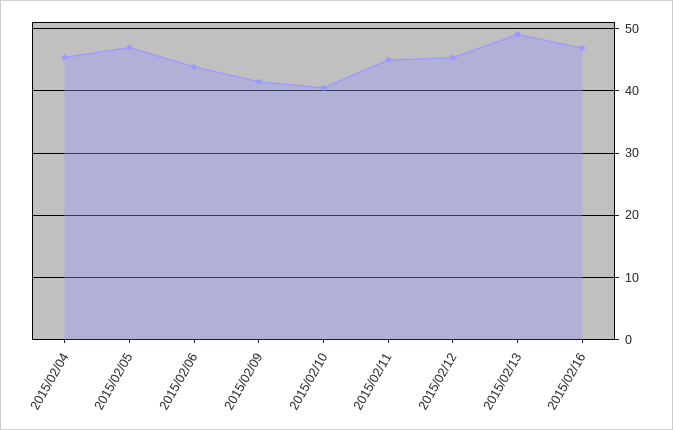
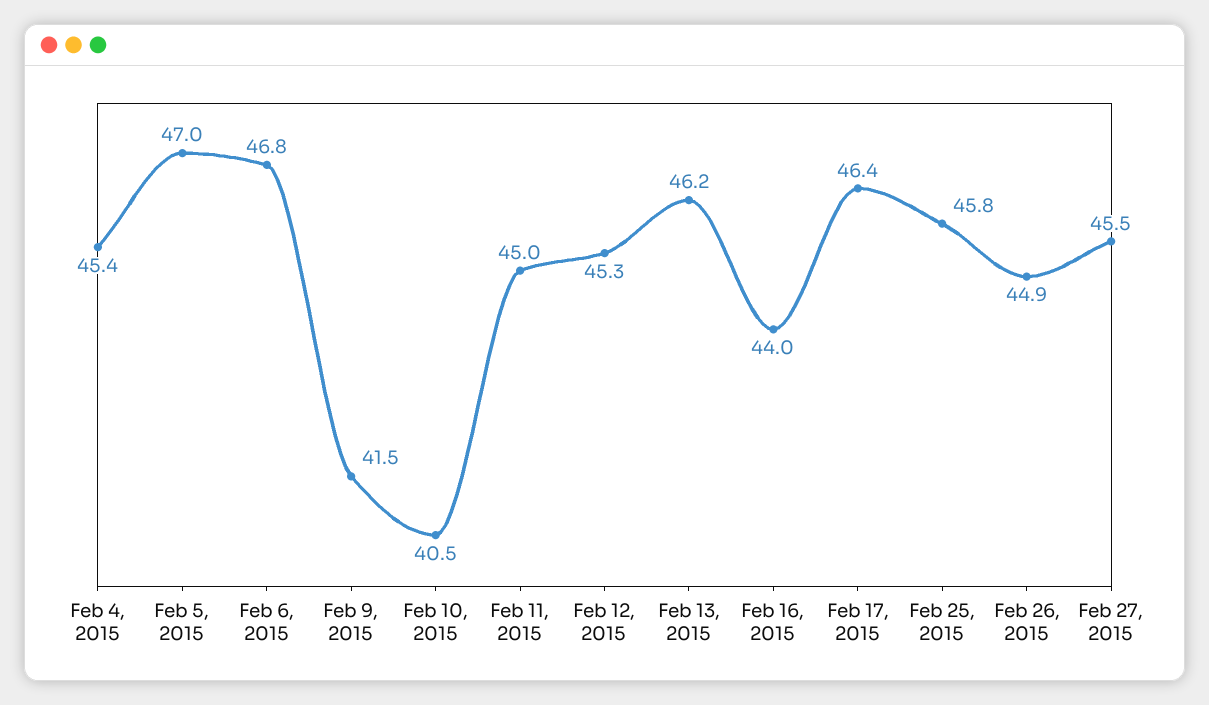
2015/02/06: 44 -> 46.8
2015/02/13: 49 -> 46.2
2015/02/16: 47 -> 44
Feb 17, 2015: none -> 46.4
Feb 25, 2015: none -> 45.8
Feb 26, 2015: none -> 44.9
Feb 27, 2015: none -> 45.5

